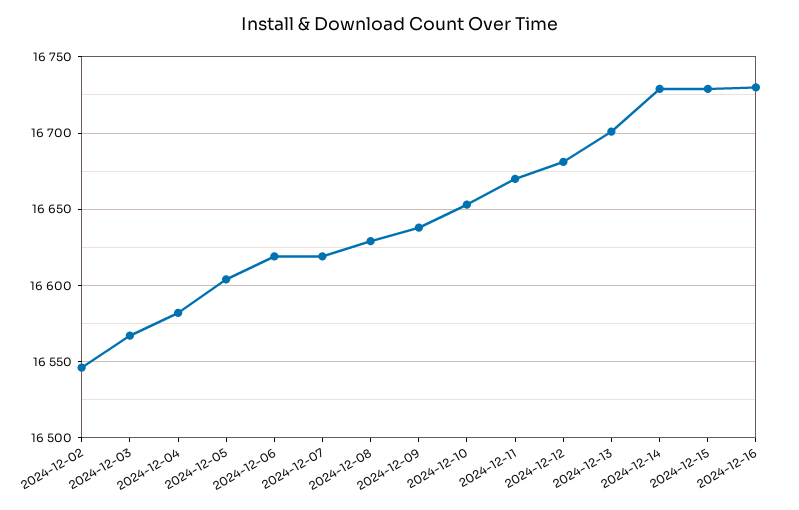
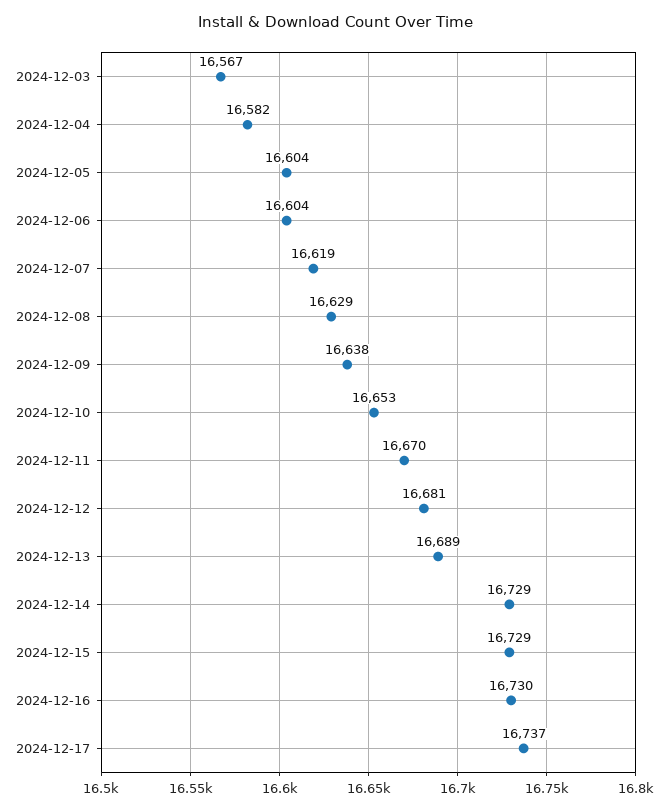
2024-12-02: 16545 -> none
2024-12-06: 16620 -> 16604
2024-12-13: 16700 -> 16689
2024-12-17: none -> 16737

